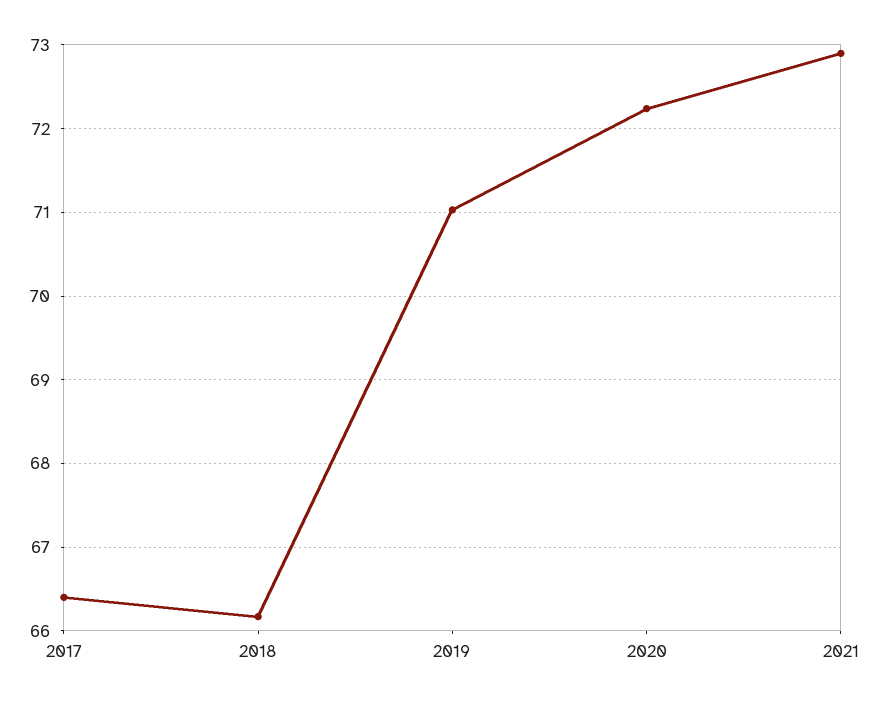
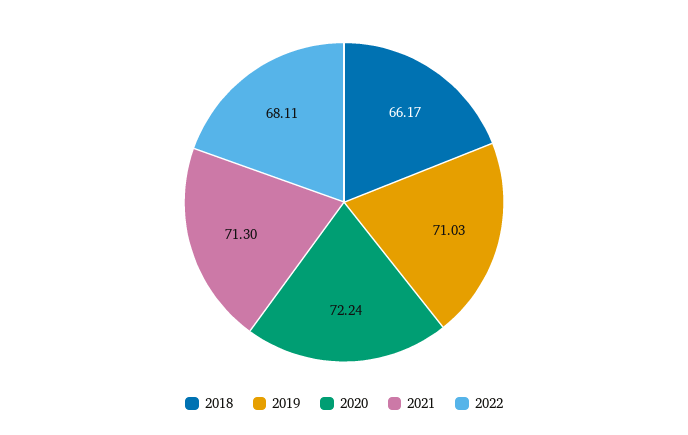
2017: 66.4 -> none
2021: 72.9 -> 71.3
2022: none -> 68.11

